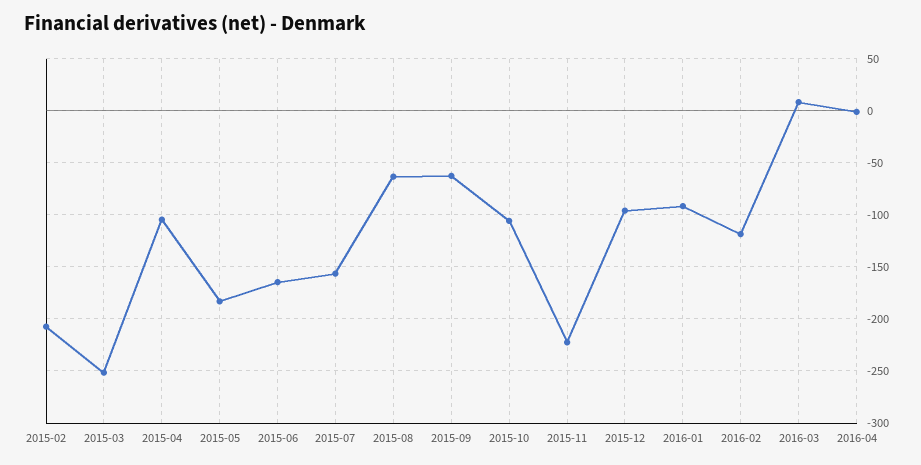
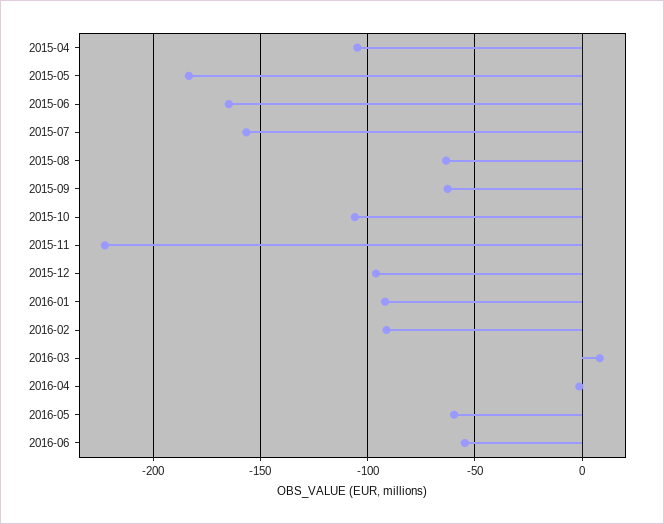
2015-02: -210 -> none
2015-03: -250 -> none
2016-02: -120 -> -90
2016-05: none -> -60
2016-06: none -> -55

